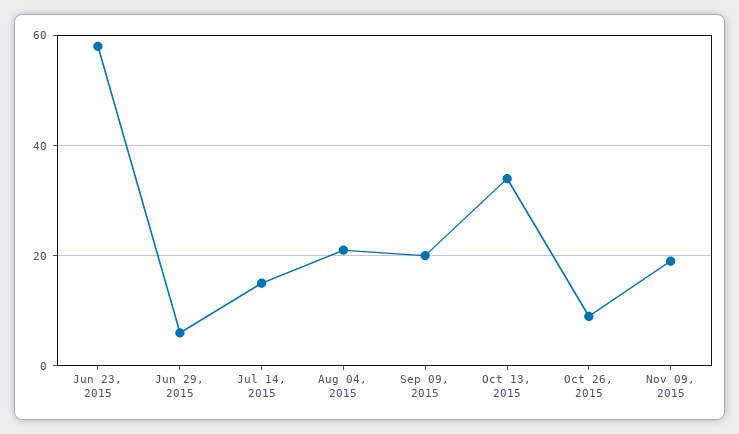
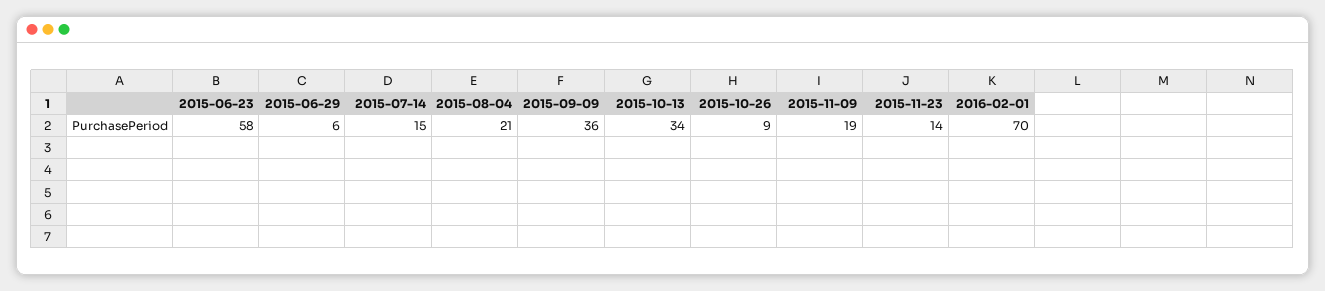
Sep 09, 2015: 20 -> 36
2015-11-23: none -> 14
2016-02-01: none -> 70

